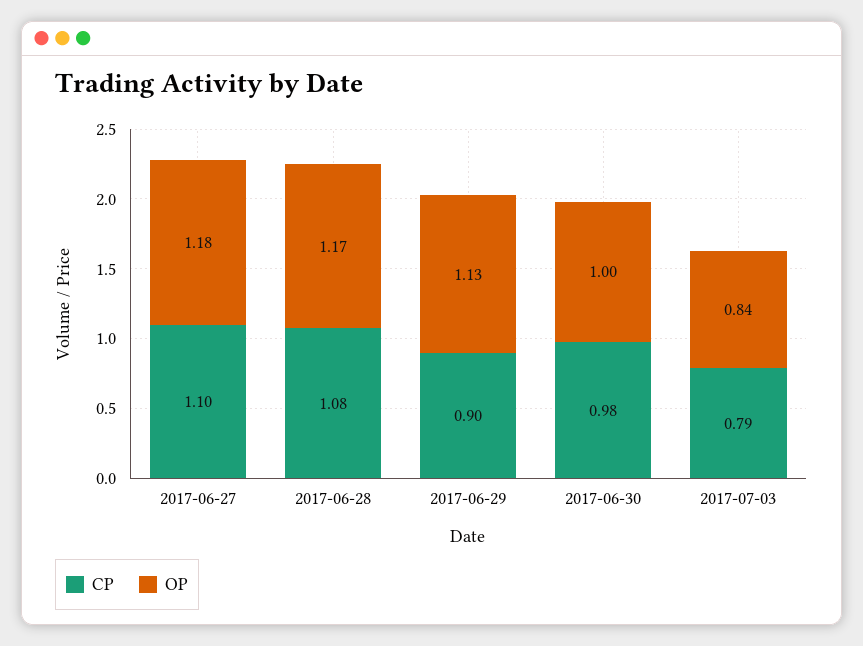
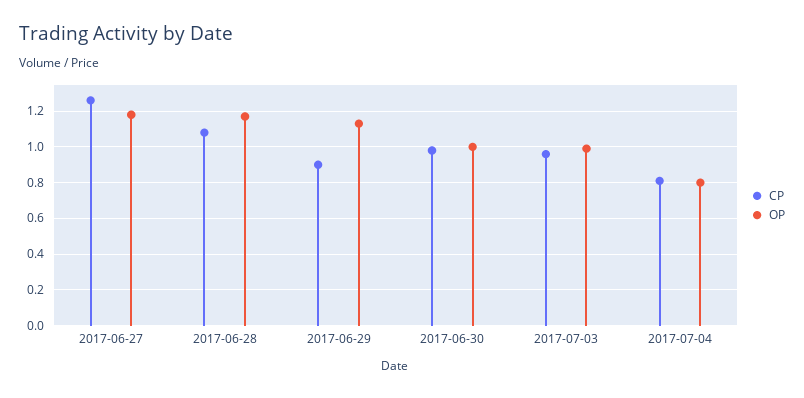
CP, 2017-06-27: 1.1 -> 1.25
CP, 2017-07-03: 0.79 -> 0.95
OP, 2017-07-03: 0.84 -> 1
CP, 2017-07-04: none -> 0.8
OP, 2017-07-04: none -> 0.8

